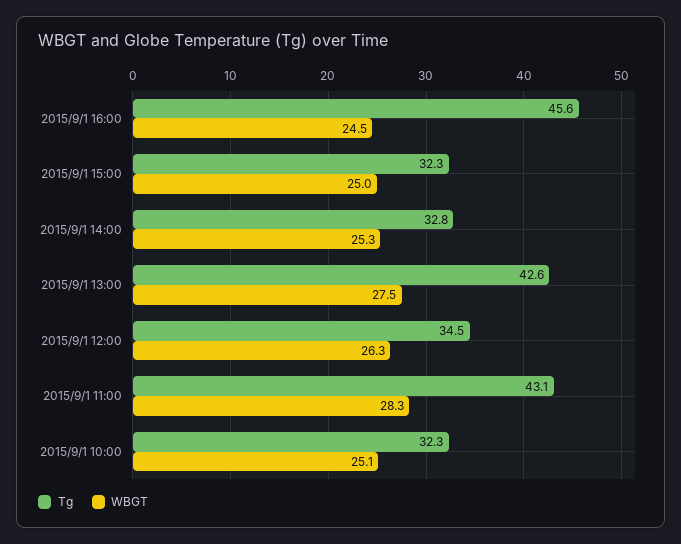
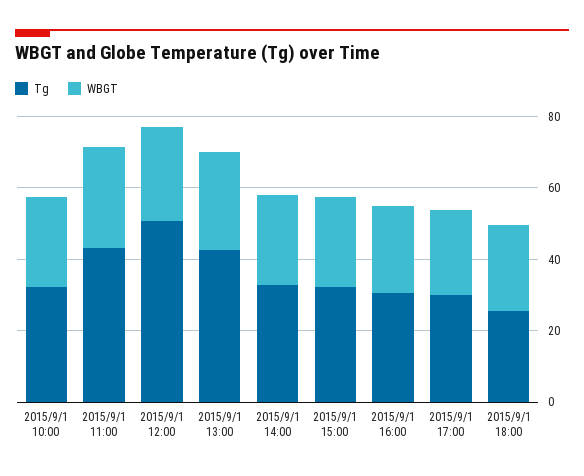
Tg, 2015/9/1 16:00: 45.6 -> 30
Tg, 2015/9/1 12:00: 34.5 -> 50
Tg, 2015/9/1 17:00: none -> 30
WBGT, 2015/9/1 17:00: none -> 25
Tg, 2015/9/1 18:00: none -> 25
WBGT, 2015/9/1 18:00: none -> 25

